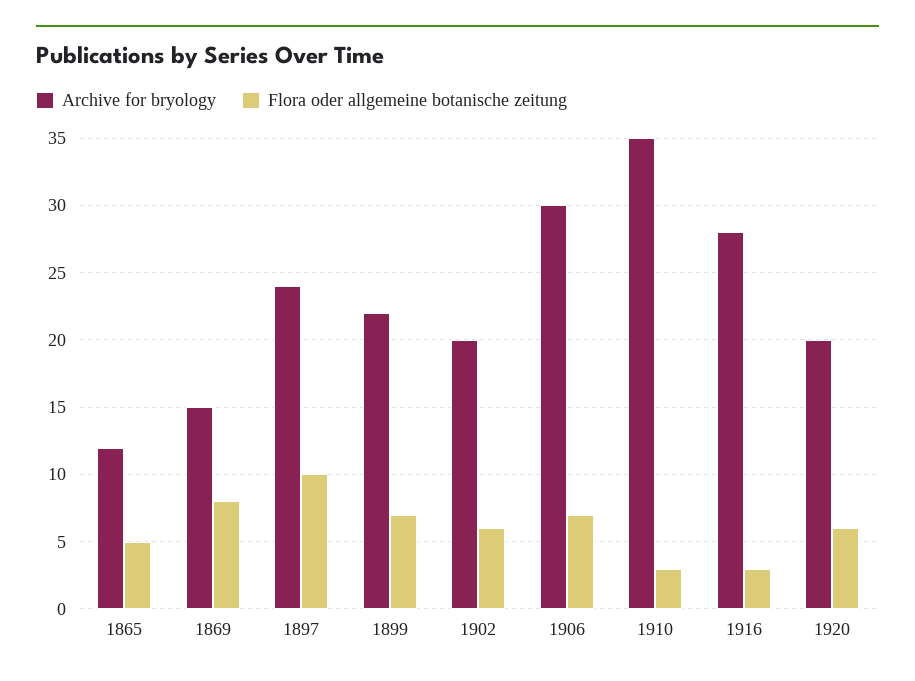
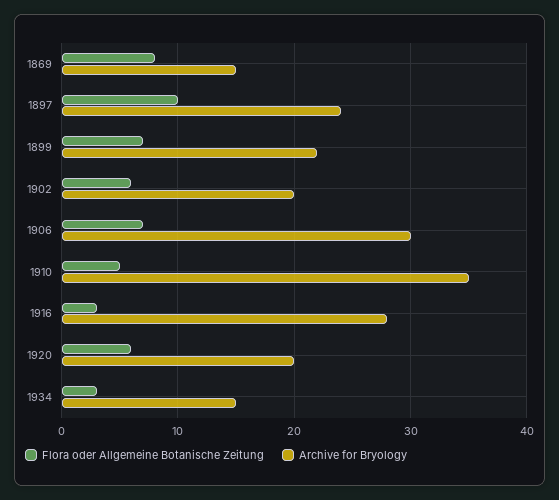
Archive for bryology, 1865: 12 -> none
Flora oder allgemeine botanische zeitung, 1865: 5 -> none
Flora oder allgemeine botanische zeitung, 1910: 3 -> 5
Flora oder allgemeine botanische zeitung, 1934: none -> 3
Archive for bryology, 1934: none -> 15

